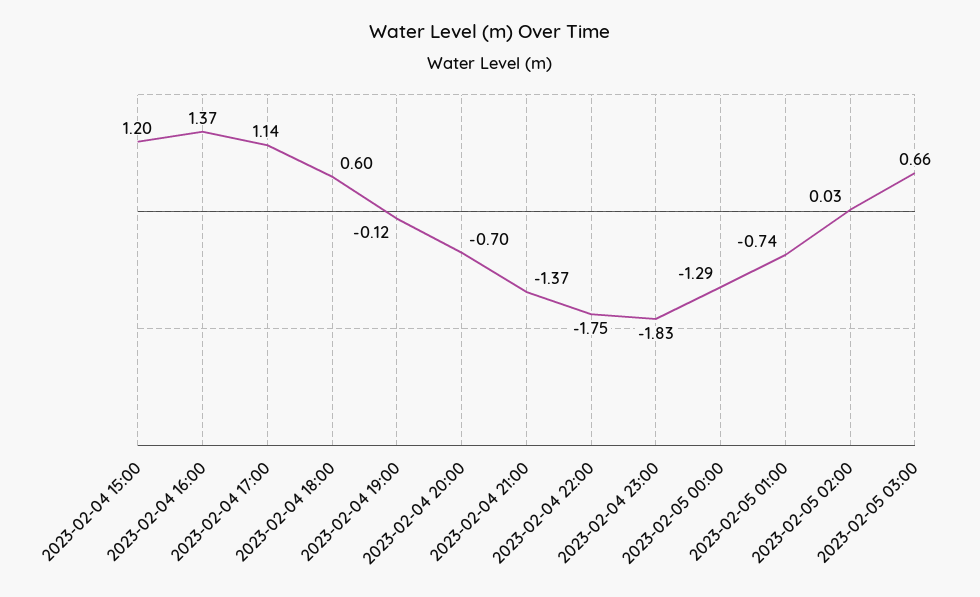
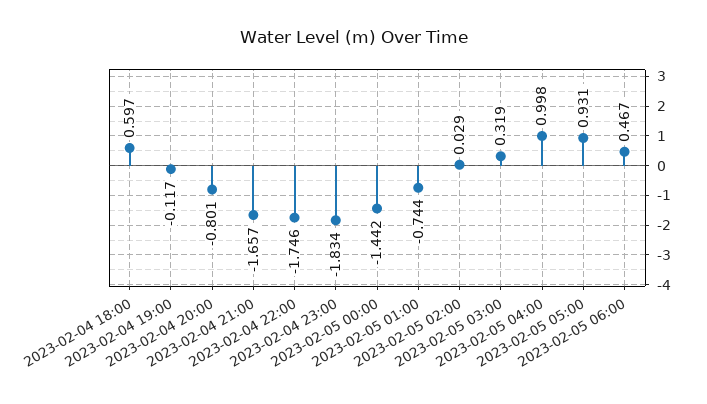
2023-02-04 15:00: 1.2 -> none
2023-02-04 16:00: 1.37 -> none
2023-02-04 17:00: 1.14 -> none
2023-02-04 20:00: -0.7 -> -0.801
2023-02-04 21:00: -1.37 -> -1.657
2023-02-05 00:00: -1.29 -> -1.442
2023-02-05 03:00: 0.66 -> 0.319
2023-02-05 04:00: none -> 0.998
2023-02-05 05:00: none -> 0.931
2023-02-05 06:00: none -> 0.467

